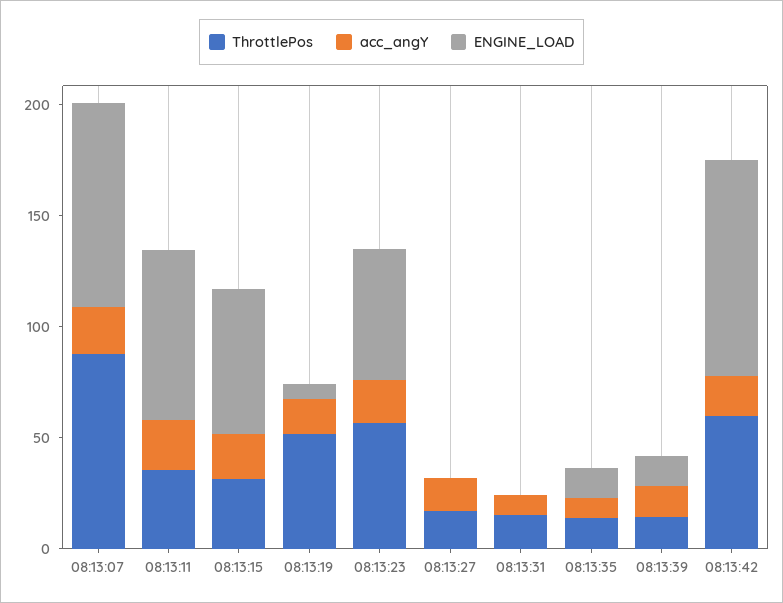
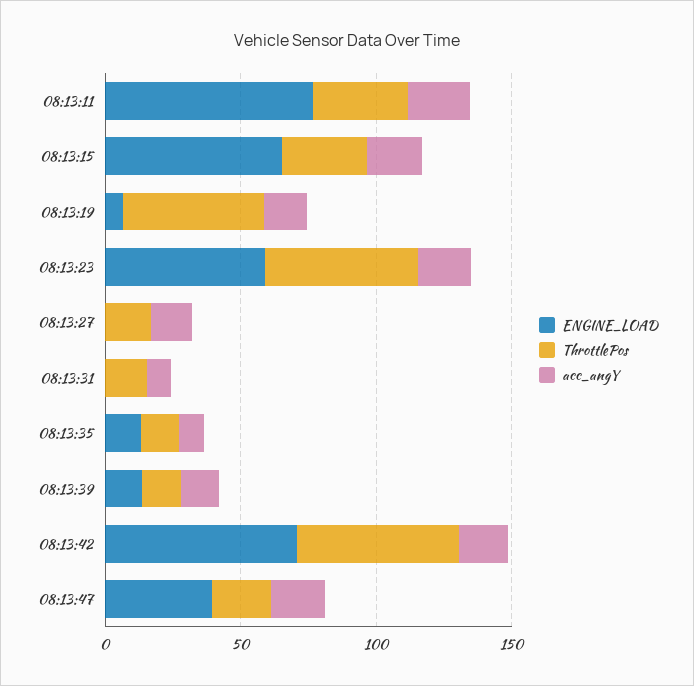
ThrottlePos, 08:13:07: 90 -> none
acc_angY, 08:13:07: 20 -> none
ENGINE_LOAD, 08:13:07: 90 -> none
ENGINE_LOAD, 08:13:42: 100 -> 70
ENGINE_LOAD, 08:13:47: none -> 40
ThrottlePos, 08:13:47: none -> 20
acc_angY, 08:13:47: none -> 20

